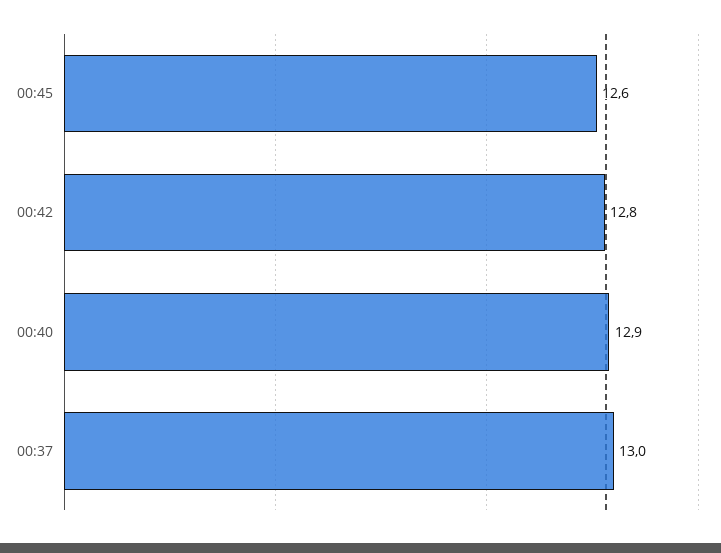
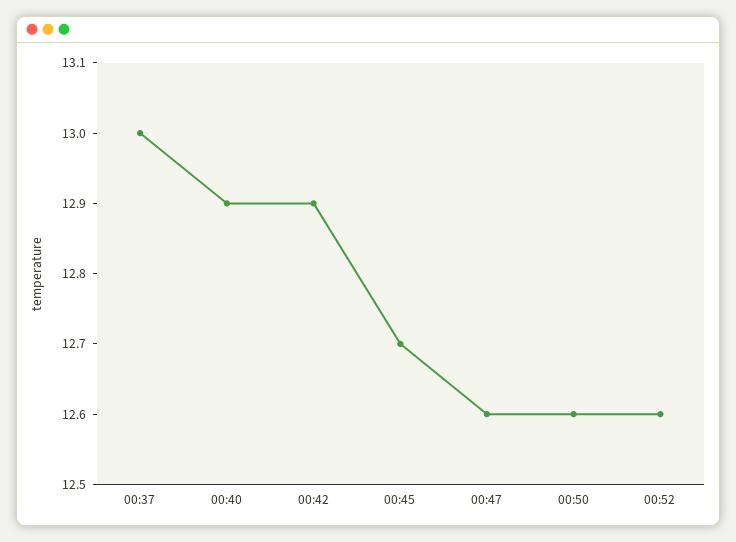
00:45: 12.6 -> 12.7
00:42: 12.8 -> 12.9
00:47: none -> 12.6
00:50: none -> 12.6
00:52: none -> 12.6

